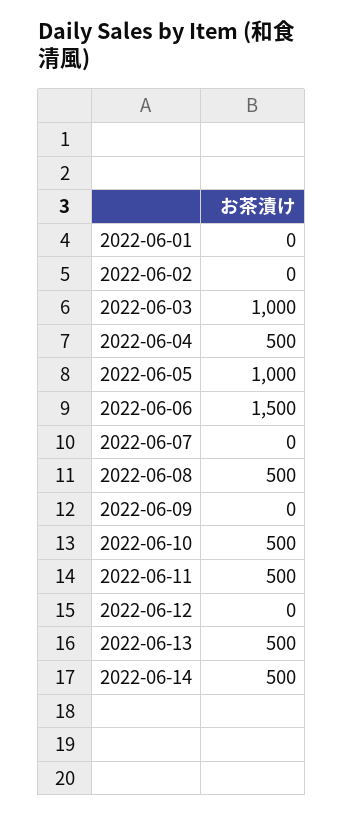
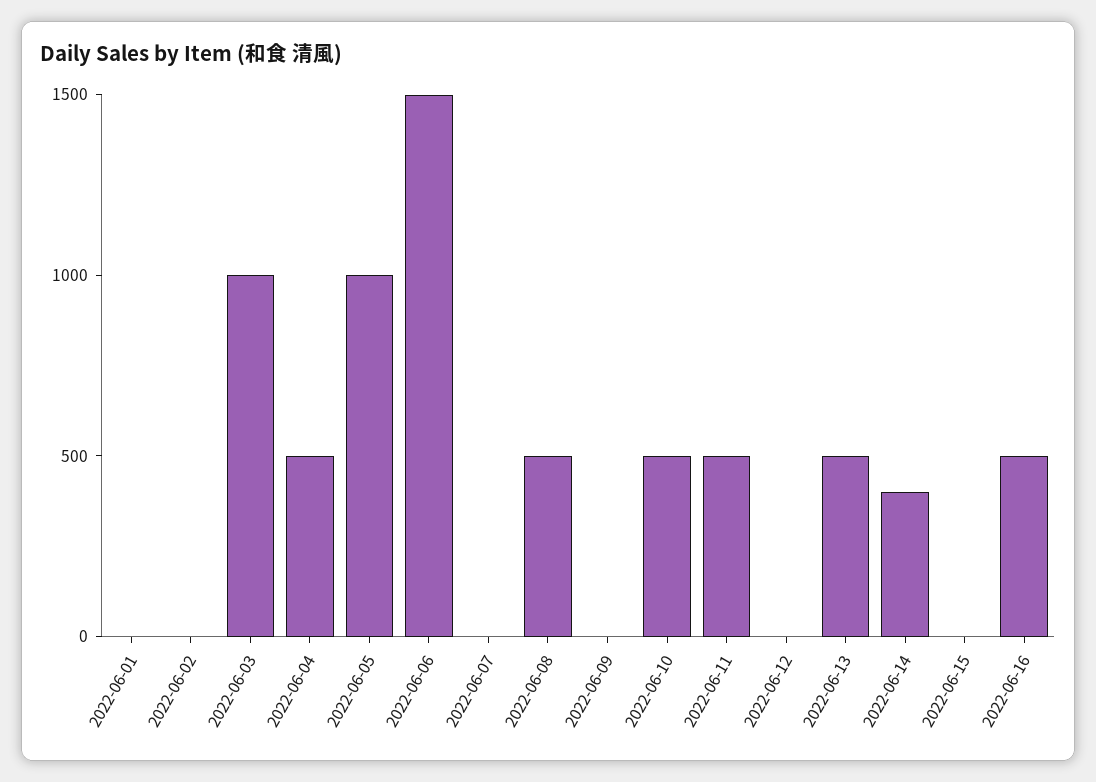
2022-06-14: 500 -> 400
2022-06-15: none -> 0
2022-06-16: none -> 500

